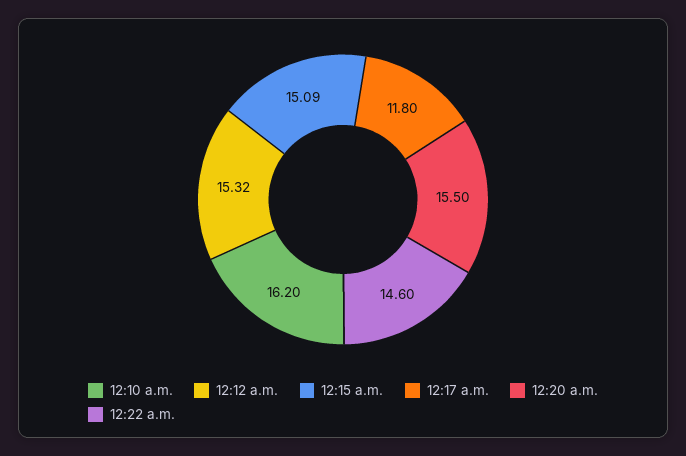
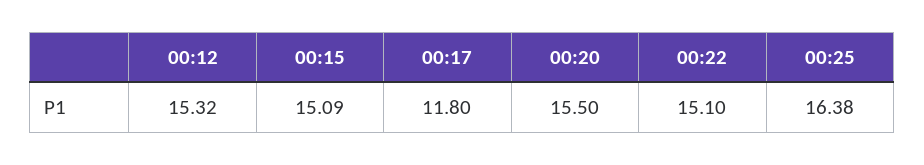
12:10 a.m.: 16.2 -> none
12:22 a.m.: 14.6 -> 15.1
00:25: none -> 16.38

